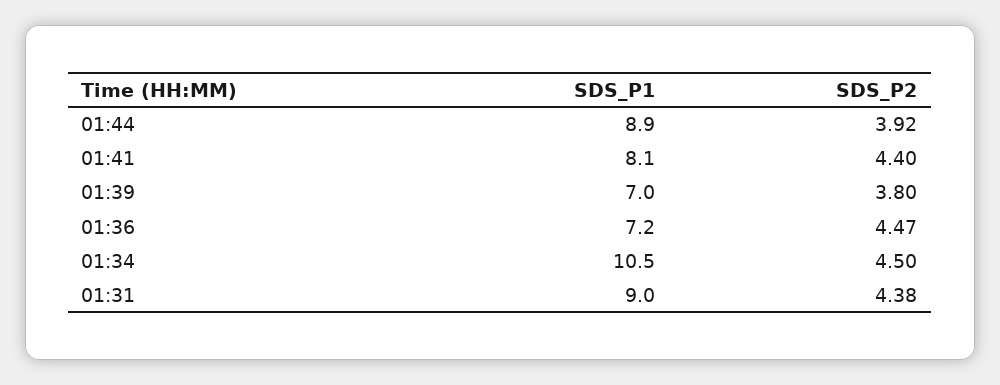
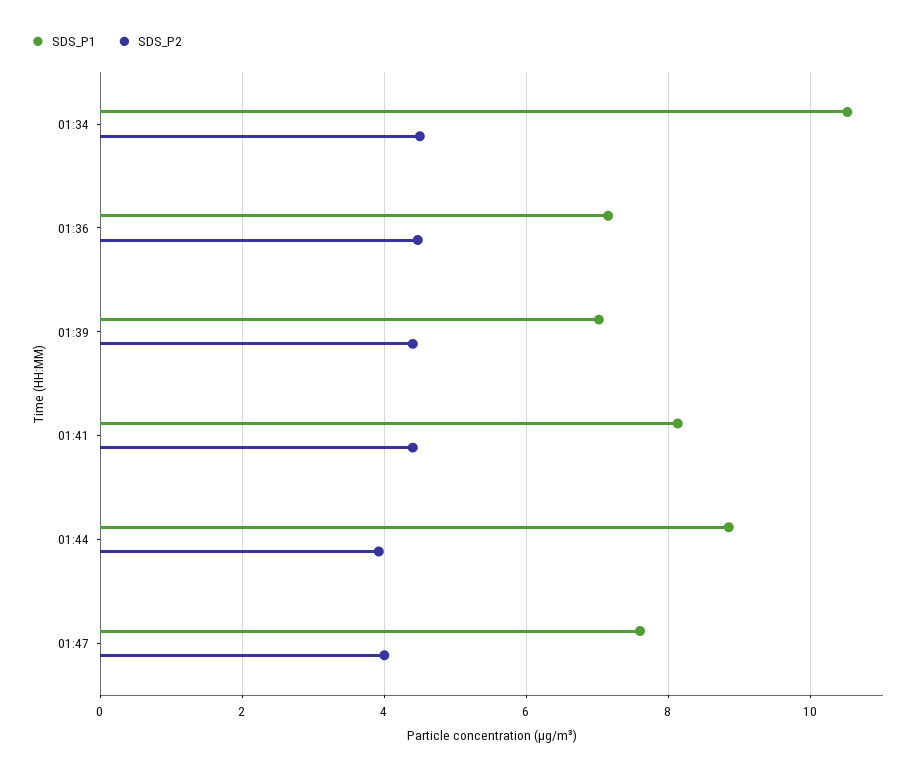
SDS_P2, 01:39: 3.8 -> 4.4
SDS_P1, 01:31: 9 -> none
SDS_P2, 01:31: 4.38 -> none
SDS_P1, 01:47: none -> 7.6
SDS_P2, 01:47: none -> 4

